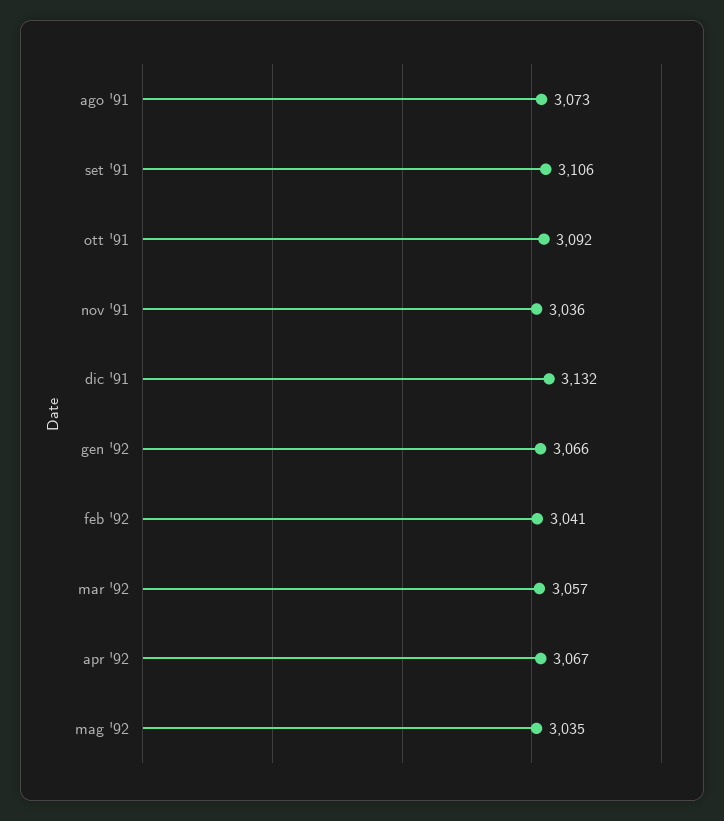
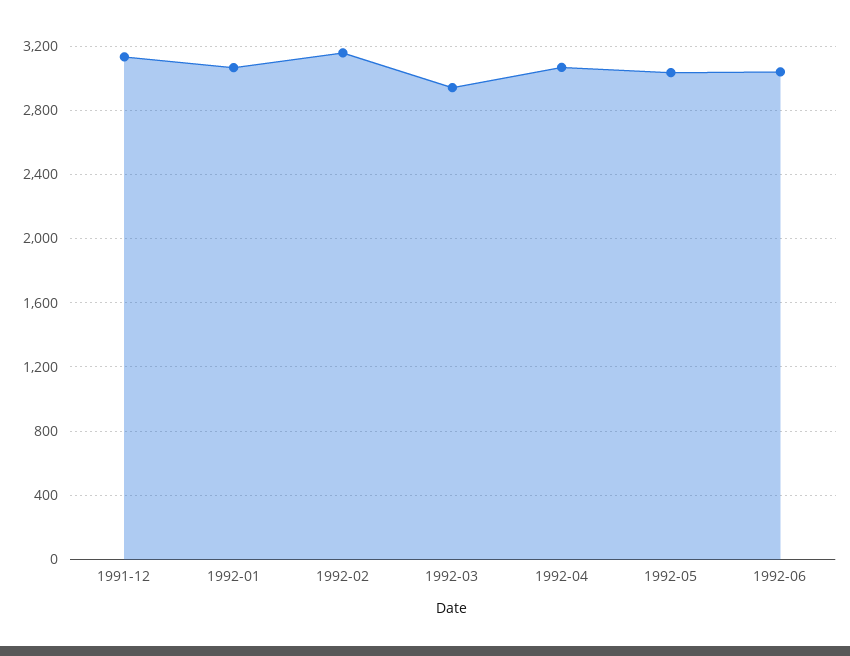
ago '91: 3073 -> none
set '91: 3106 -> none
ott '91: 3092 -> none
nov '91: 3036 -> none
feb '92: 3041 -> 3150
mar '92: 3057 -> 2950
1992-06: none -> 3050

